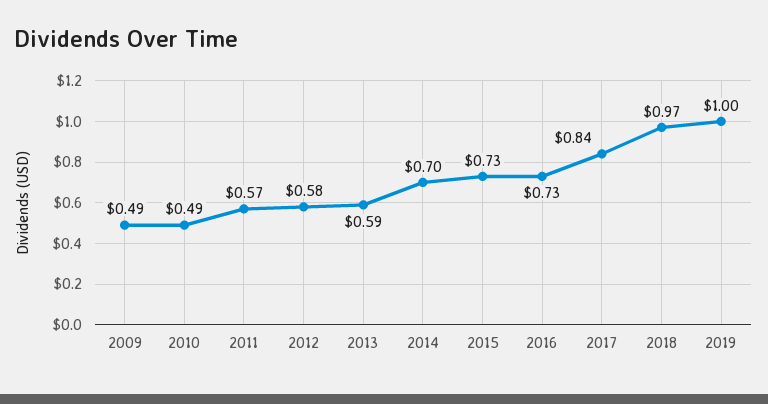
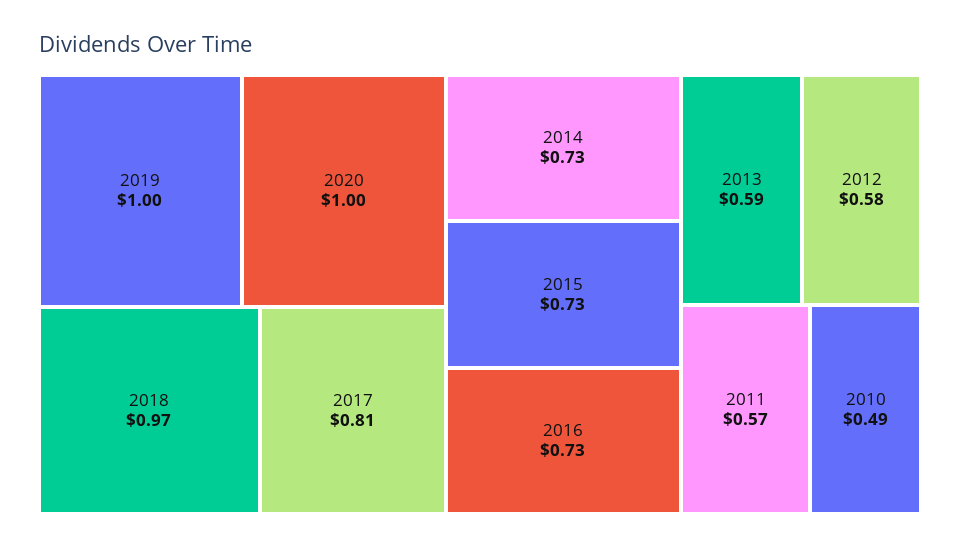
2009: 0.49 -> none
2014: 0.7 -> 0.73
2017: 0.84 -> 0.81
2020: none -> 1

